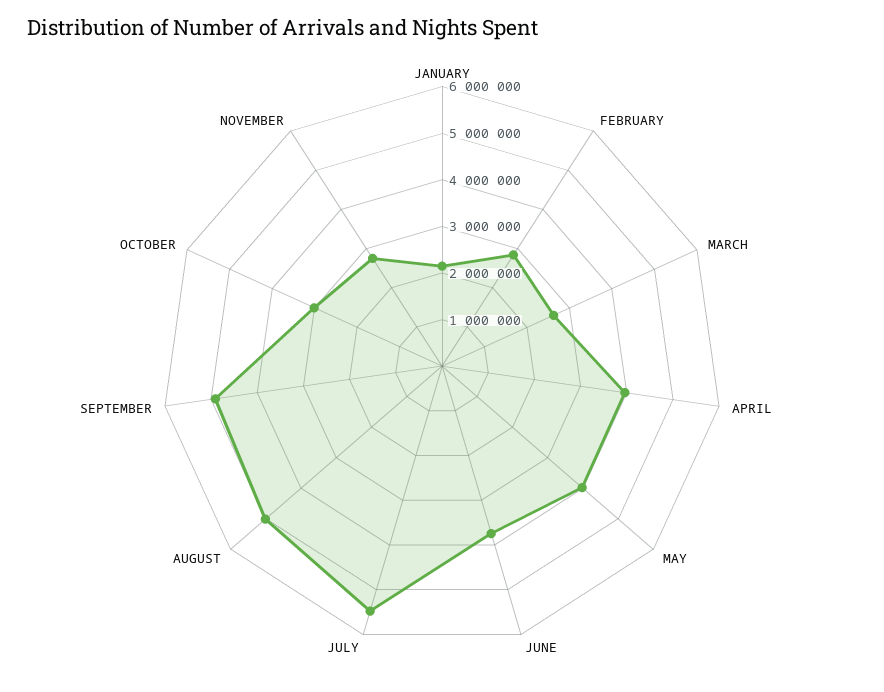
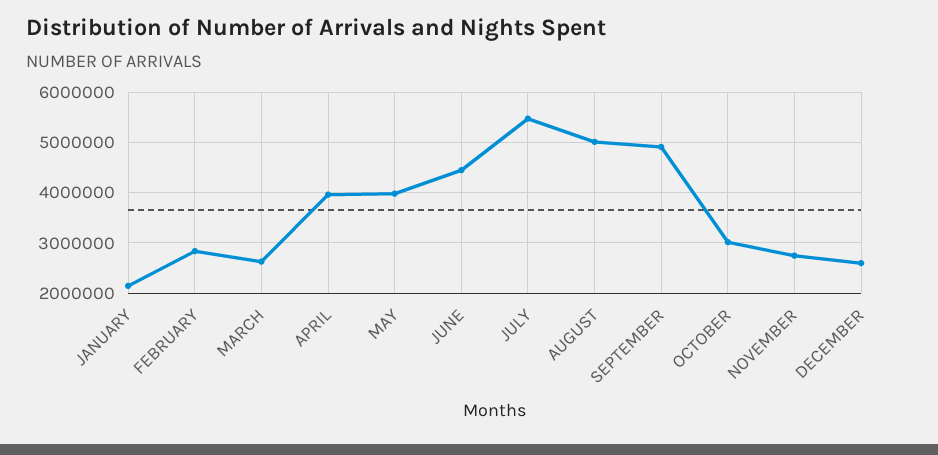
JUNE: 3800000 -> 4400000
DECEMBER: none -> 2600000

